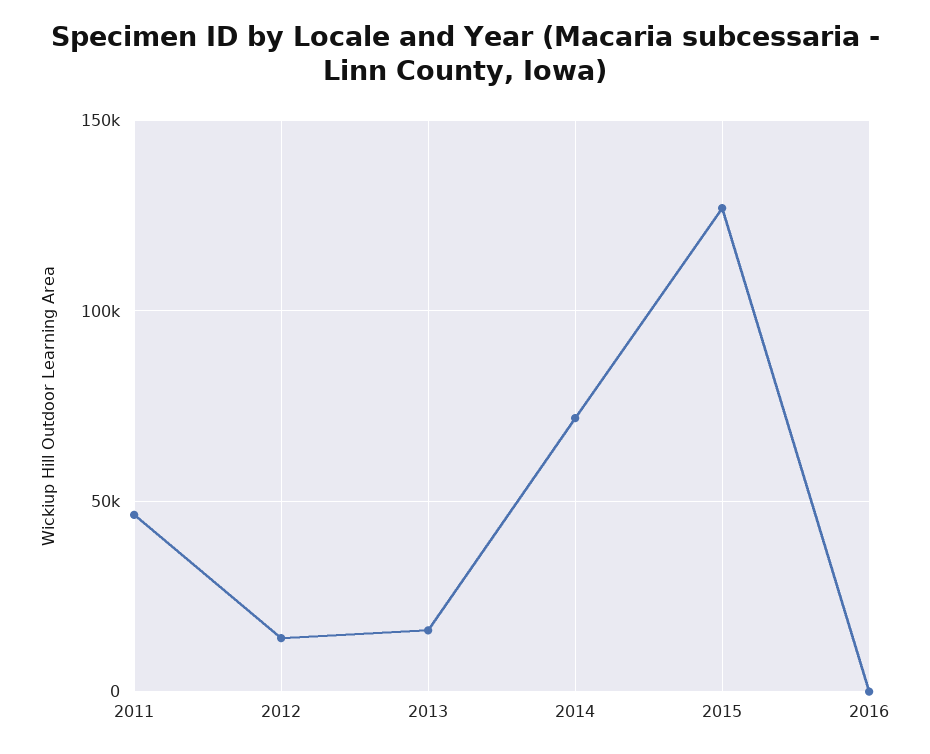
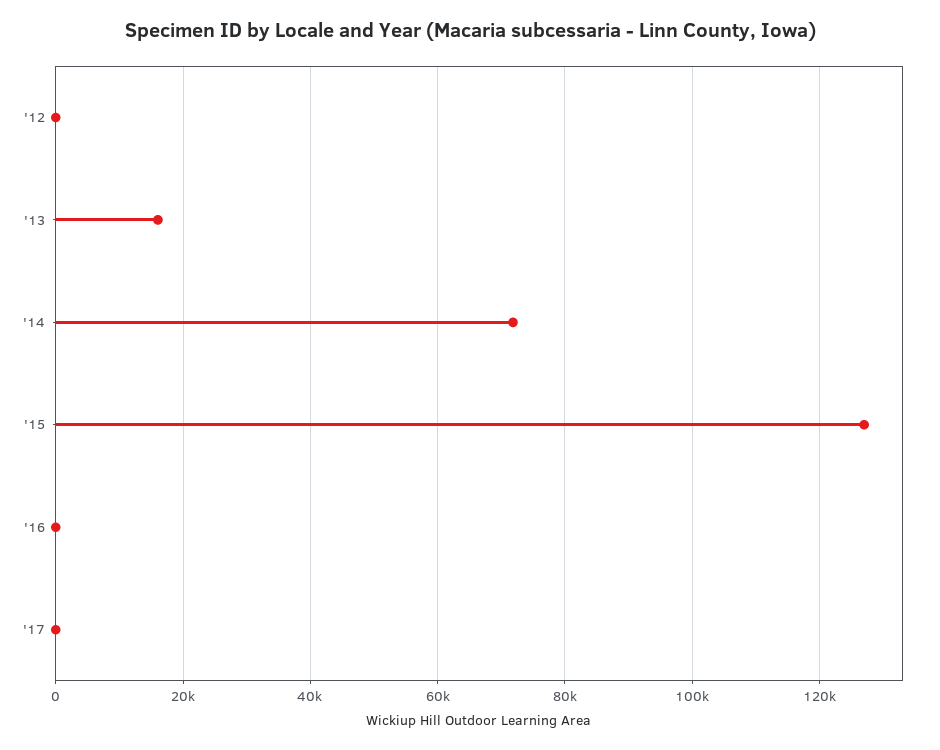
2011: 45000 -> none
2012: 15000 -> 0
'17: none -> 0

